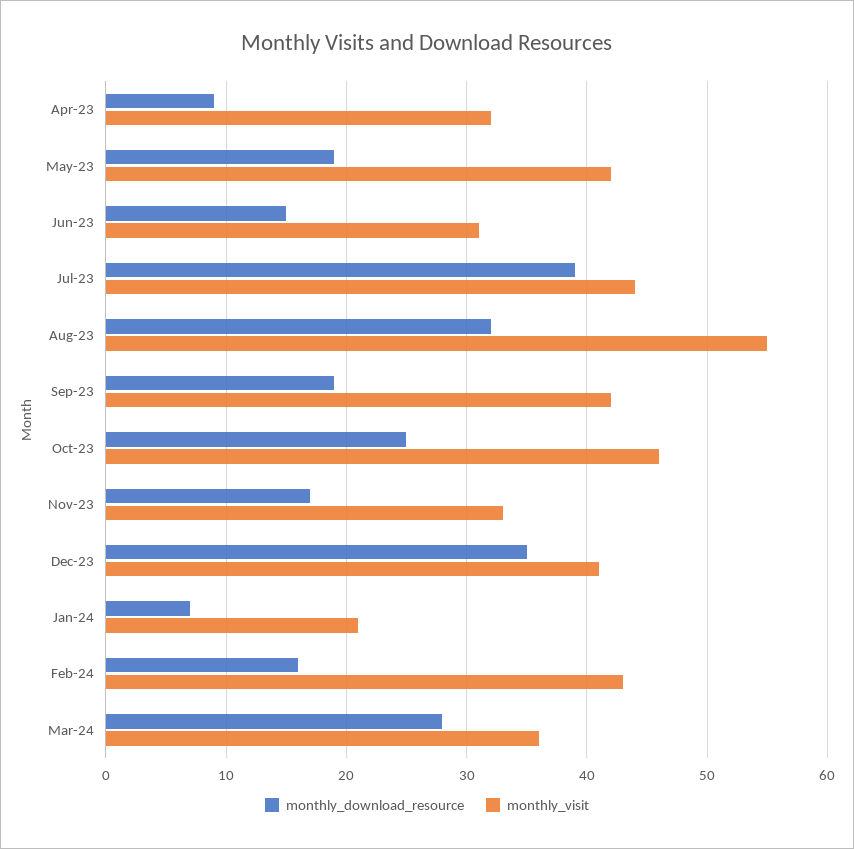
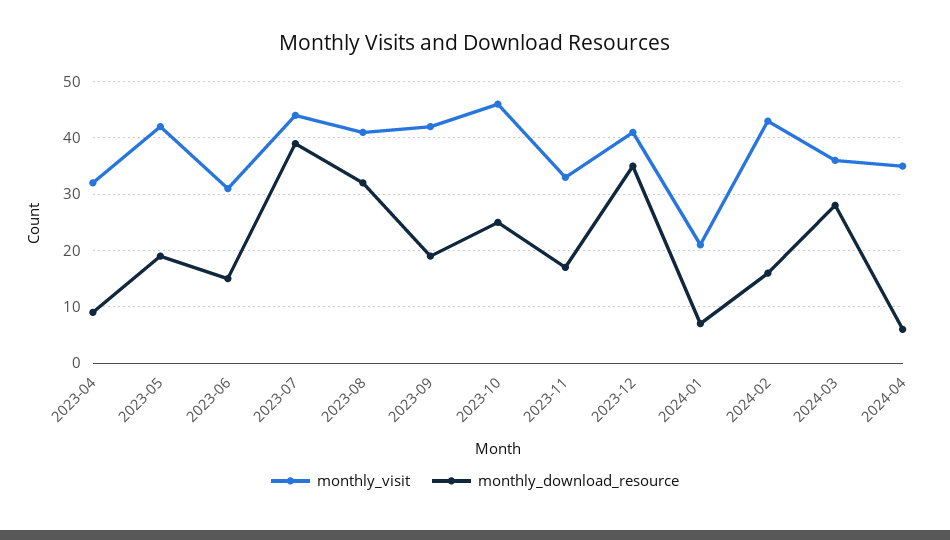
monthly_visit, Aug-23: 55 -> 40
monthly_visit, 2024-04: none -> 35
monthly_download_resource, 2024-04: none -> 5

